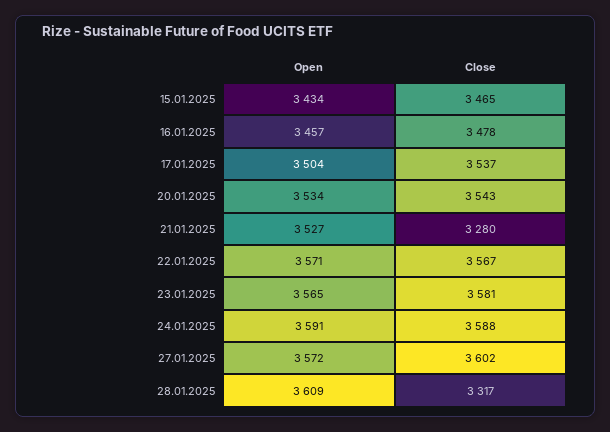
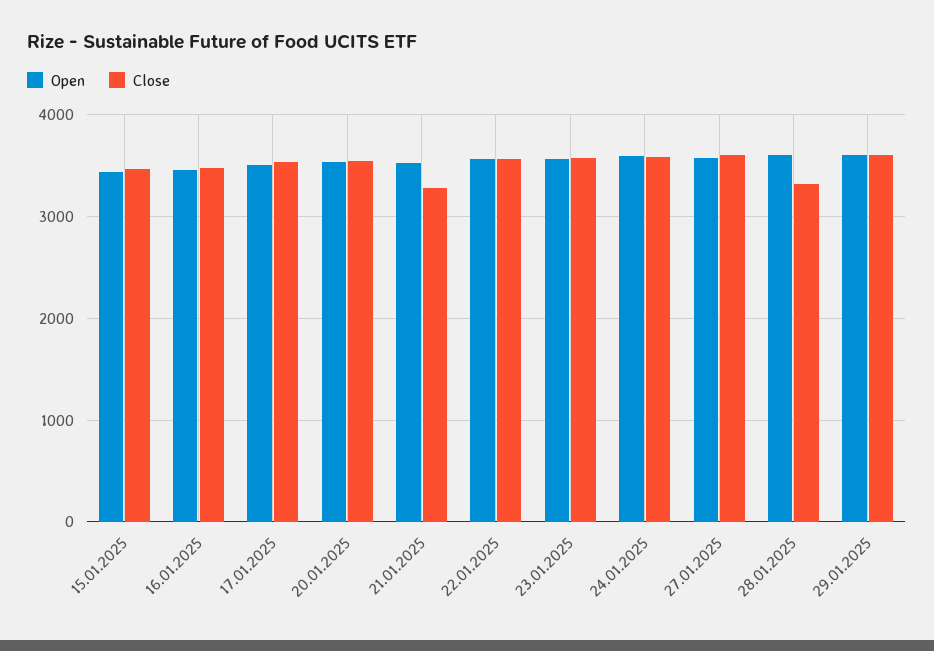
Open, 29.01.2025: none -> 3600
Close, 29.01.2025: none -> 3600

